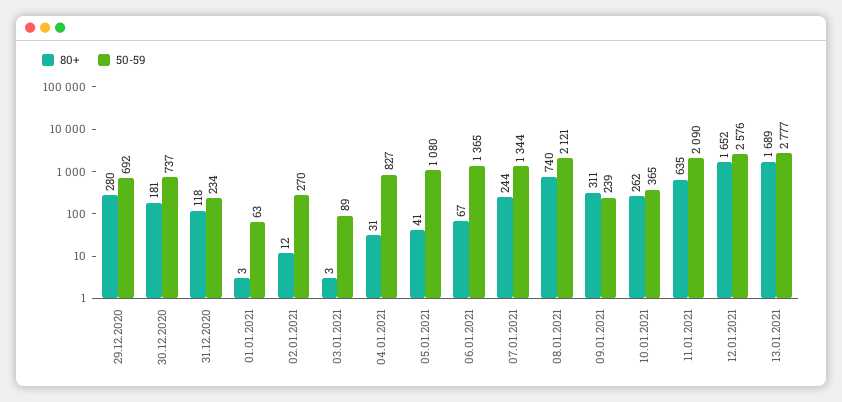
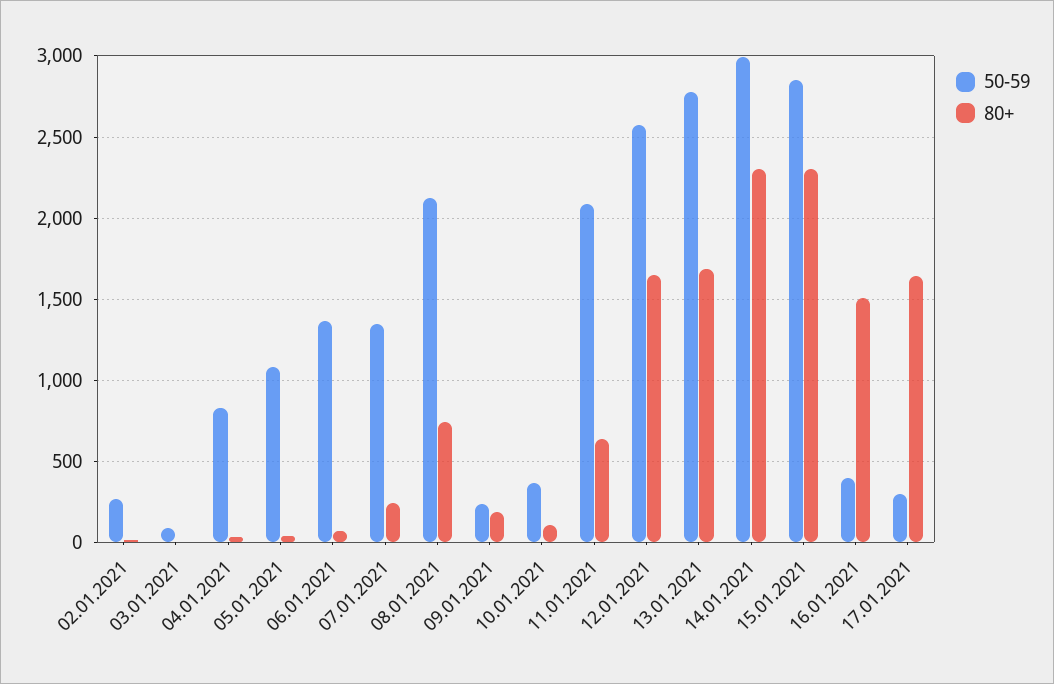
80+, 29.12.2020: 280 -> none
50-59, 29.12.2020: 692 -> none
80+, 30.12.2020: 181 -> none
50-59, 30.12.2020: 737 -> none
80+, 31.12.2020: 118 -> none
50-59, 31.12.2020: 234 -> none
80+, 01.01.2021: 3 -> none
50-59, 01.01.2021: 63 -> none
80+, 09.01.2021: 311 -> 200
80+, 10.01.2021: 262 -> 100
50-59, 14.01.2021: none -> 3000
80+, 14.01.2021: none -> 2300
50-59, 15.01.2021: none -> 2850
80+, 15.01.2021: none -> 2300
50-59, 16.01.2021: none -> 400
80+, 16.01.2021: none -> 1500
50-59, 17.01.2021: none -> 300
80+, 17.01.2021: none -> 1650

